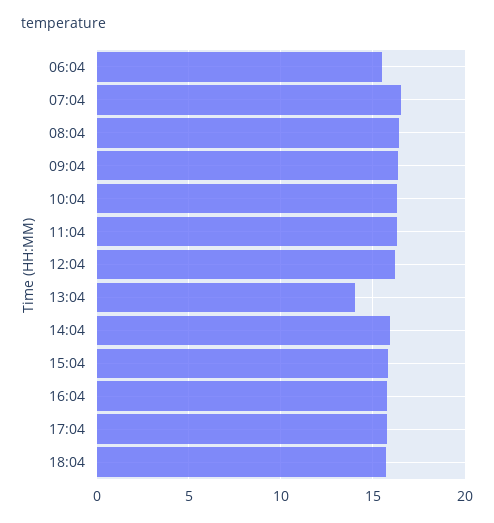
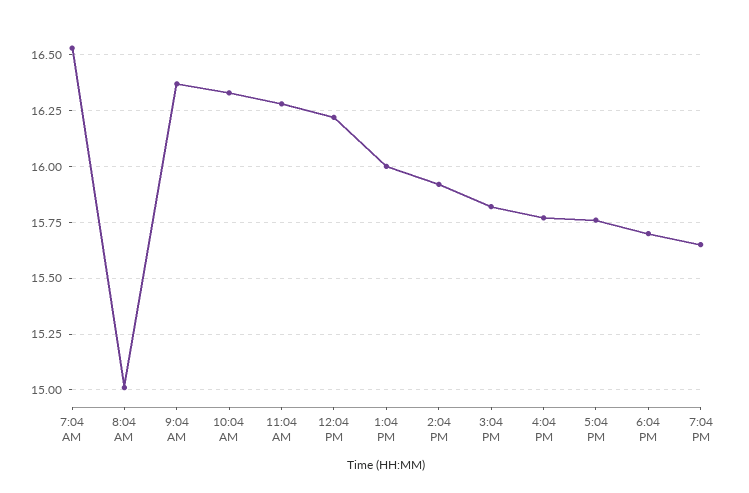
06:04: 15.5 -> none
08:04: 16.5 -> 15
13:04: 14 -> 16
7:04 PM: none -> 15.65

